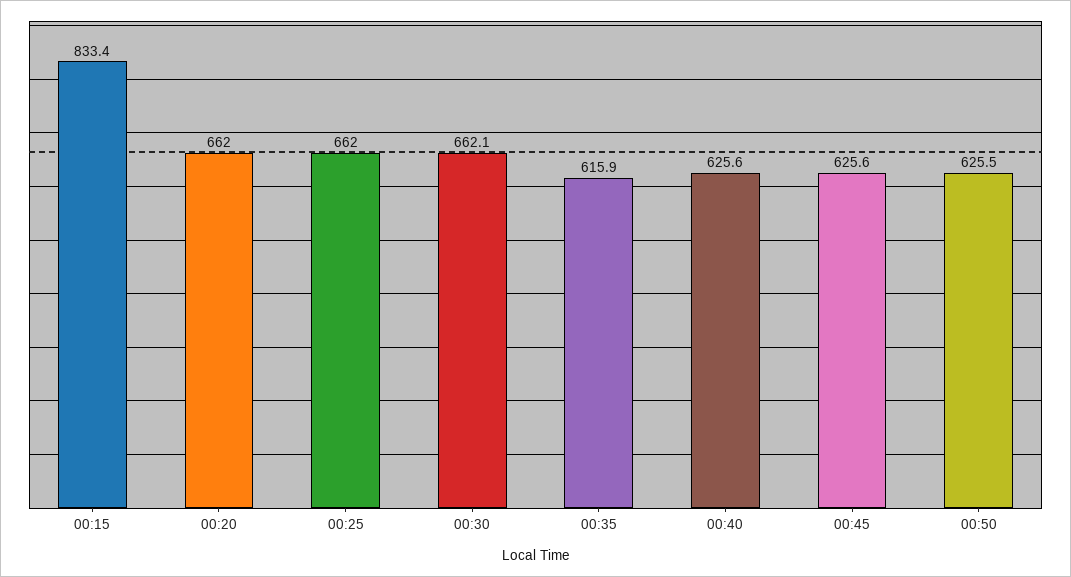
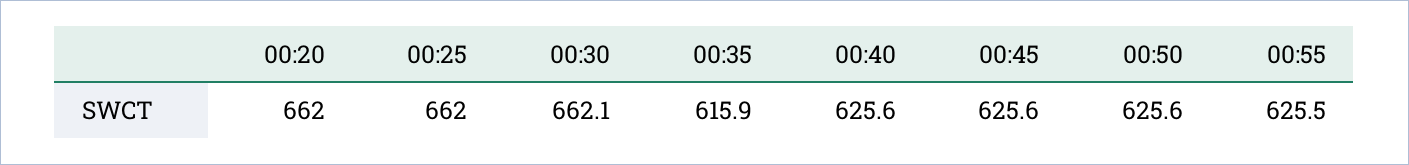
00:15: 833.4 -> none
00:50: 625.5 -> 625.6
00:55: none -> 625.5

